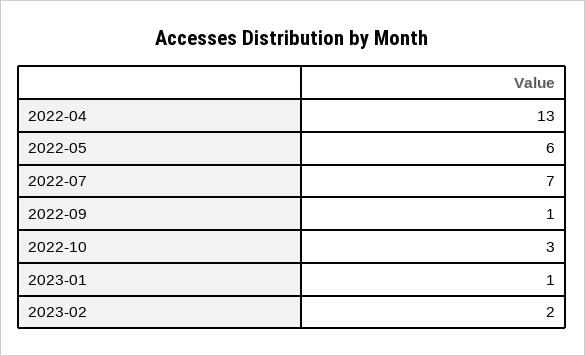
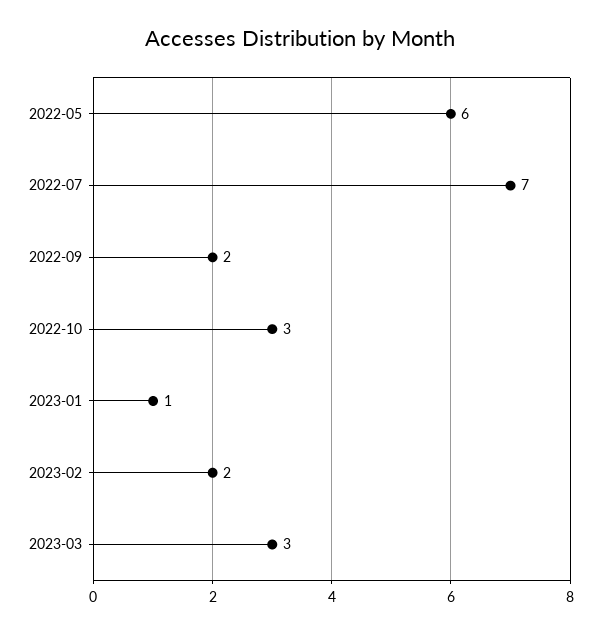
2022-04: 13 -> none
2022-09: 1 -> 2
2023-03: none -> 3

